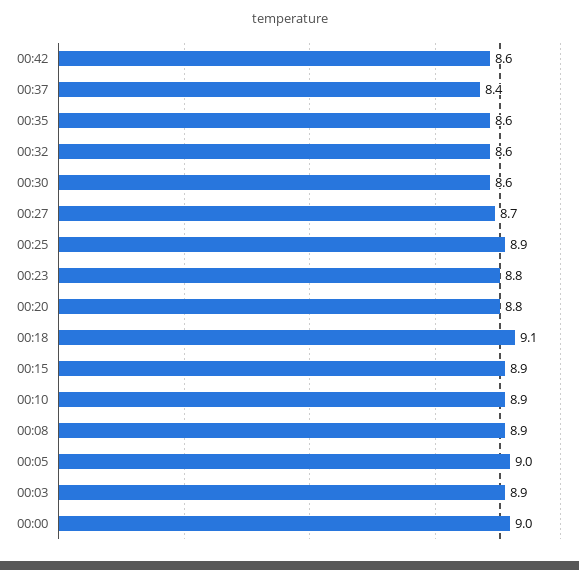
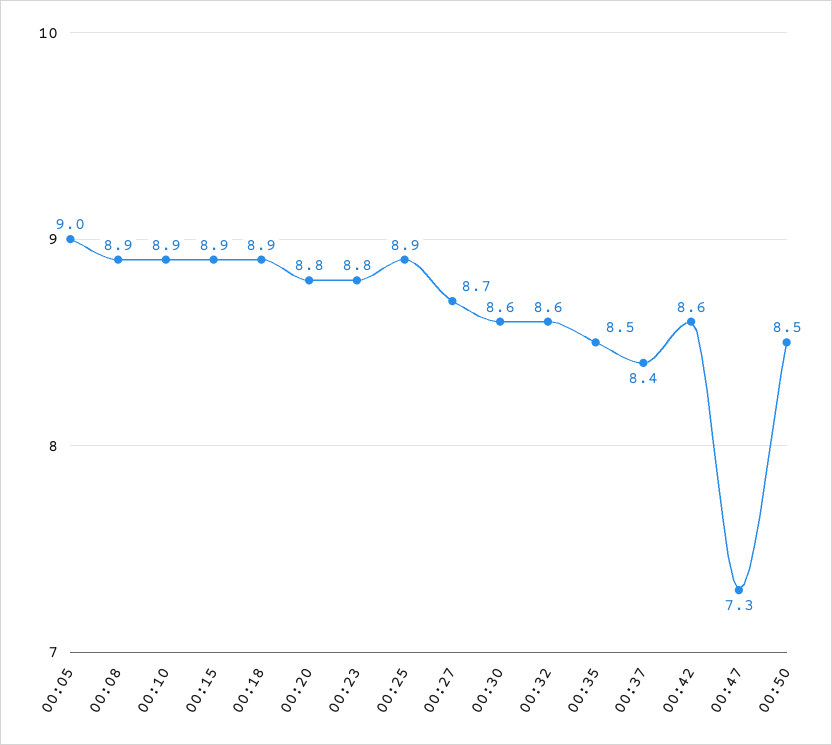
00:35: 8.6 -> 8.5
00:18: 9.1 -> 8.9
00:03: 8.9 -> none
00:00: 9 -> none
00:47: none -> 7.3
00:50: none -> 8.5

